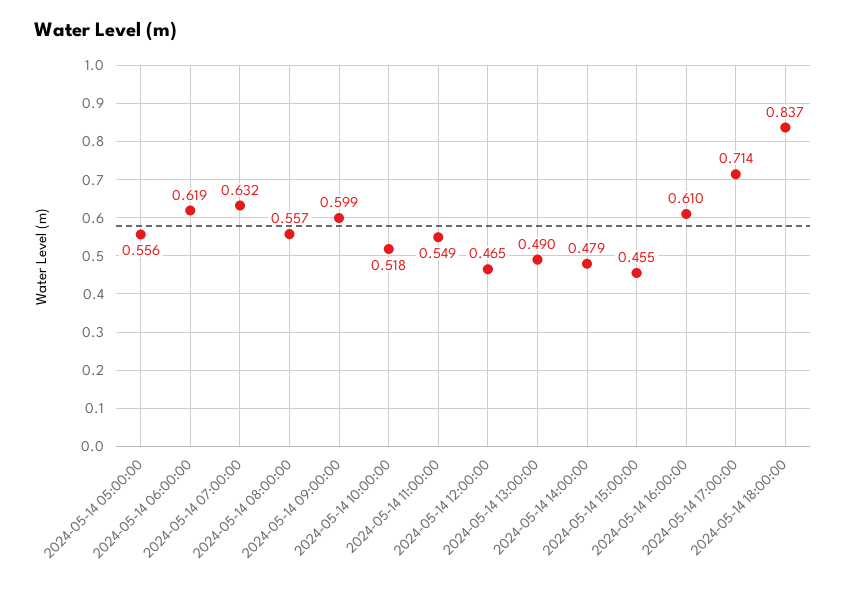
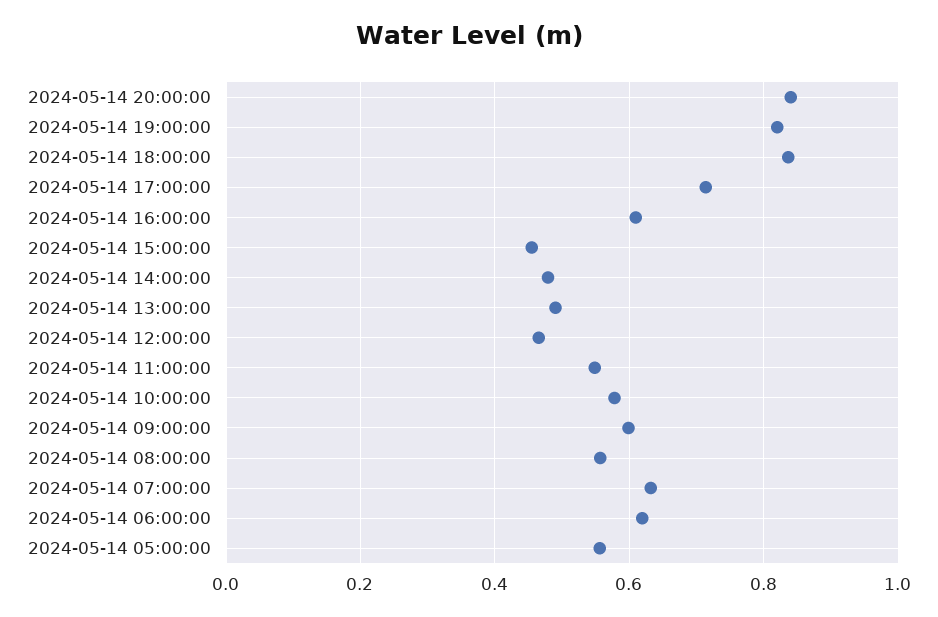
2024-05-14 10:00:00: 0.518 -> 0.58
2024-05-14 20:00:00: none -> 0.84
2024-05-14 19:00:00: none -> 0.82

